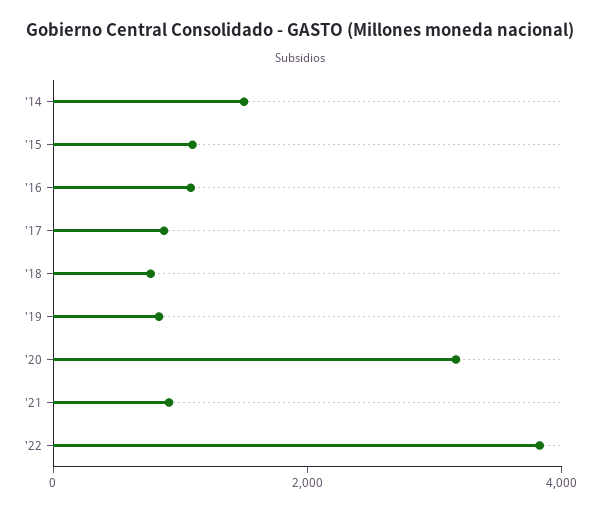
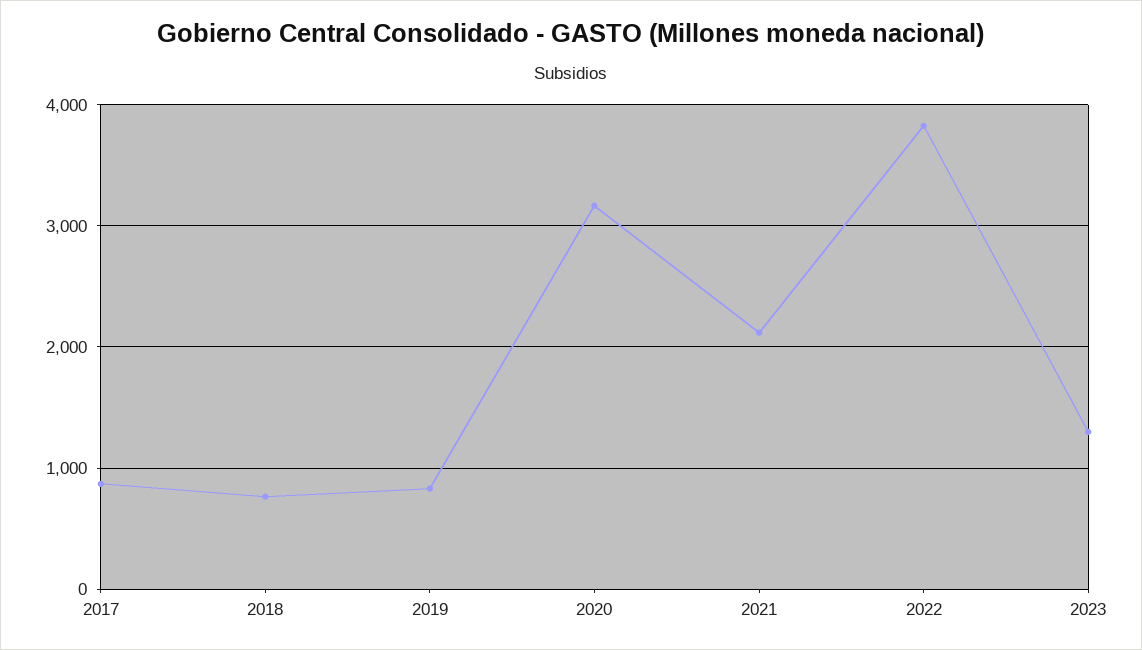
'14: 1500 -> none
'15: 1000 -> none
'16: 1000 -> none
'21: 1000 -> 2100
2023: none -> 1300

